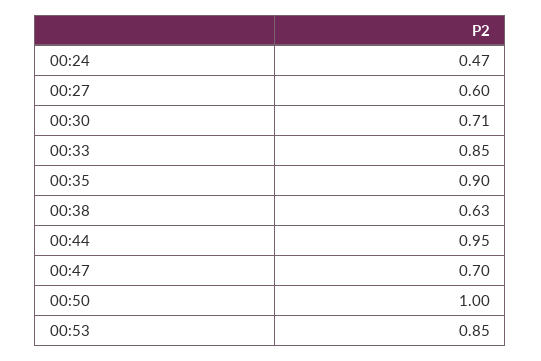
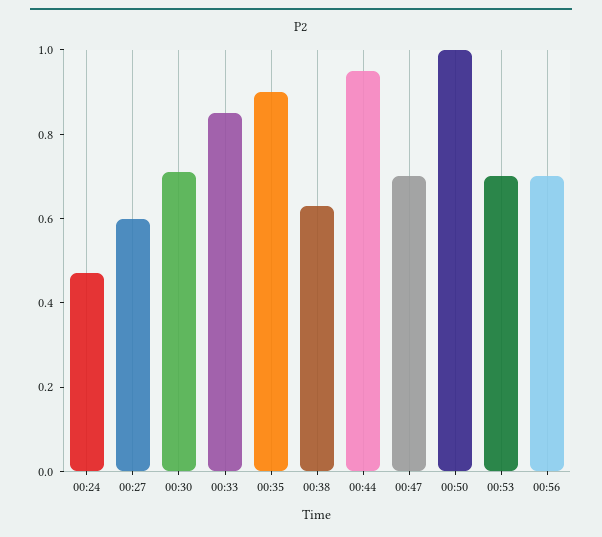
00:53: 0.85 -> 0.7
00:56: none -> 0.7

